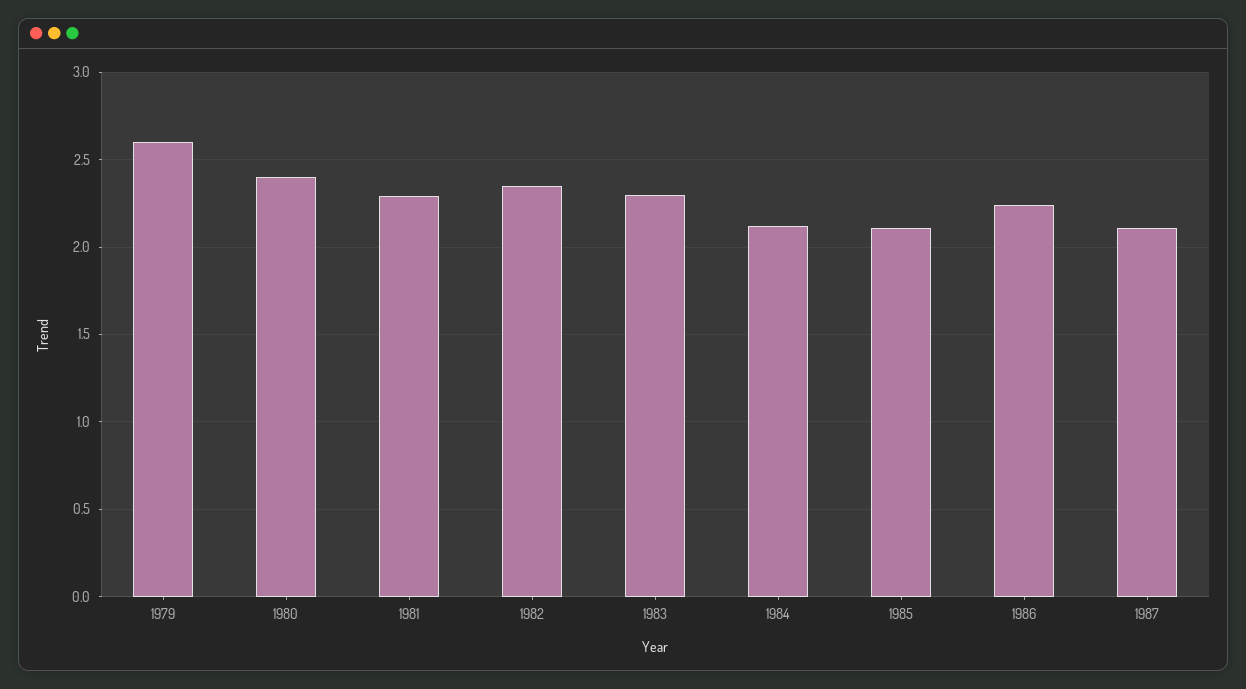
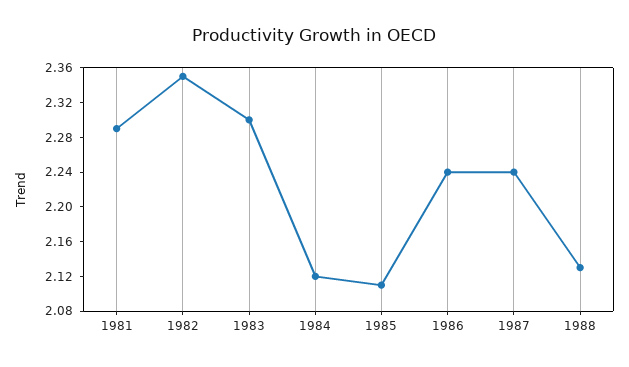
1979: 2.6 -> none
1980: 2.4 -> none
1987: 2.1 -> 2.24
1988: none -> 2.13

